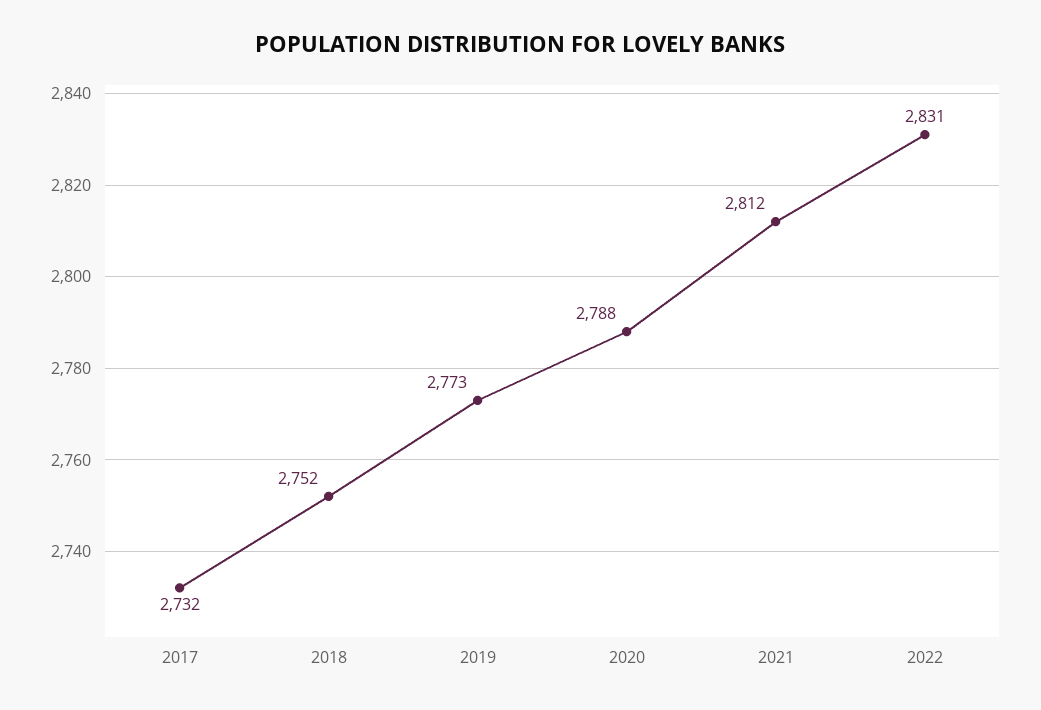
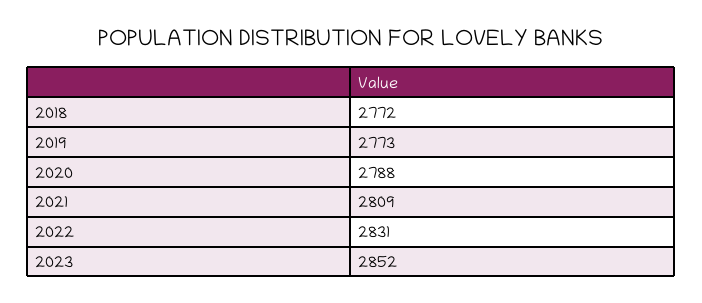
2017: 2732 -> none
2018: 2752 -> 2772
2021: 2812 -> 2809
2023: none -> 2852

